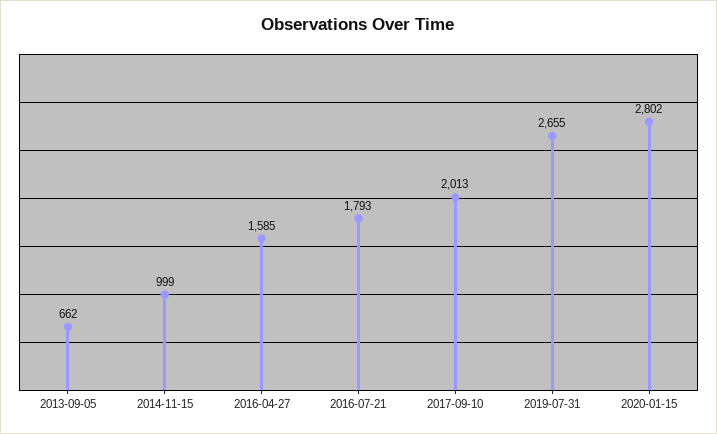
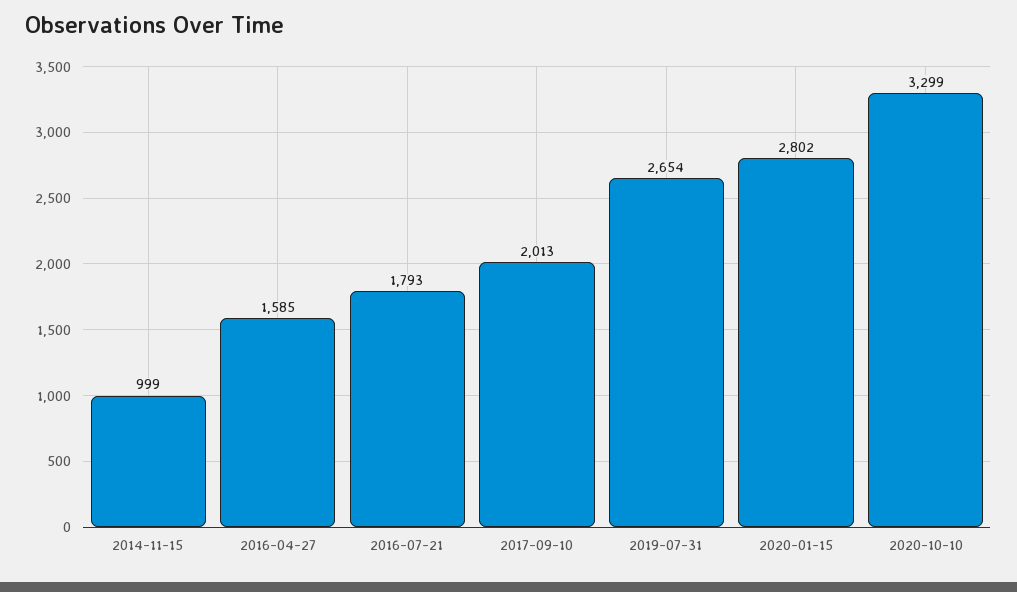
2013-09-05: 662 -> none
2019-07-31: 2655 -> 2654
2020-10-10: none -> 3299

